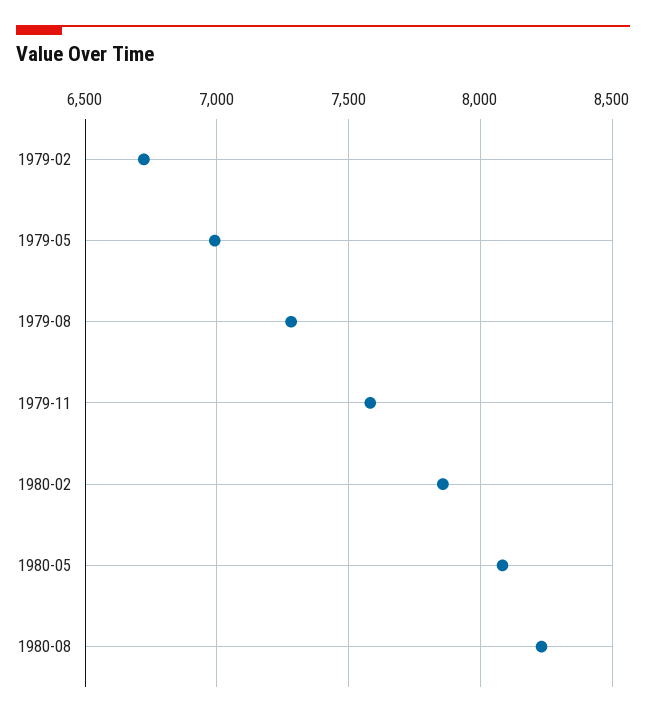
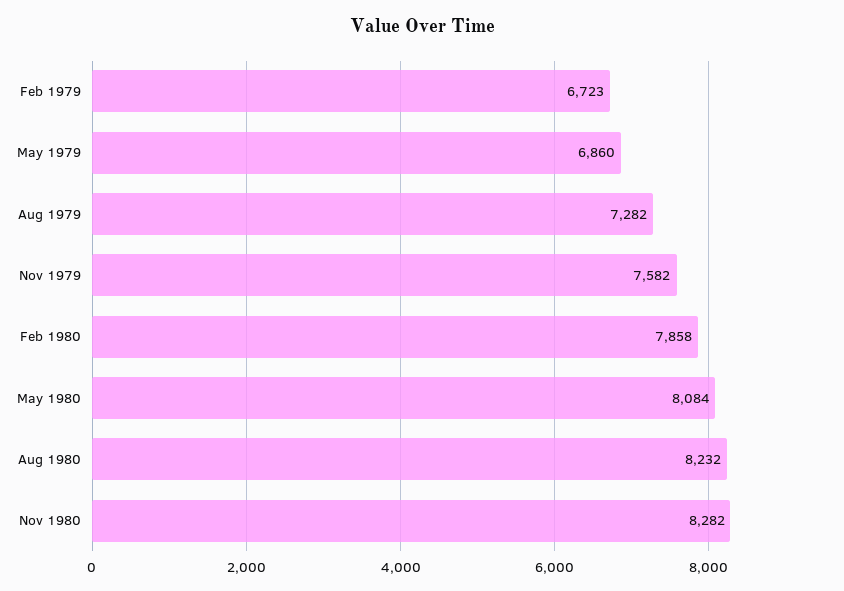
1979-05: 7000 -> 6860
Nov 1980: none -> 8282

